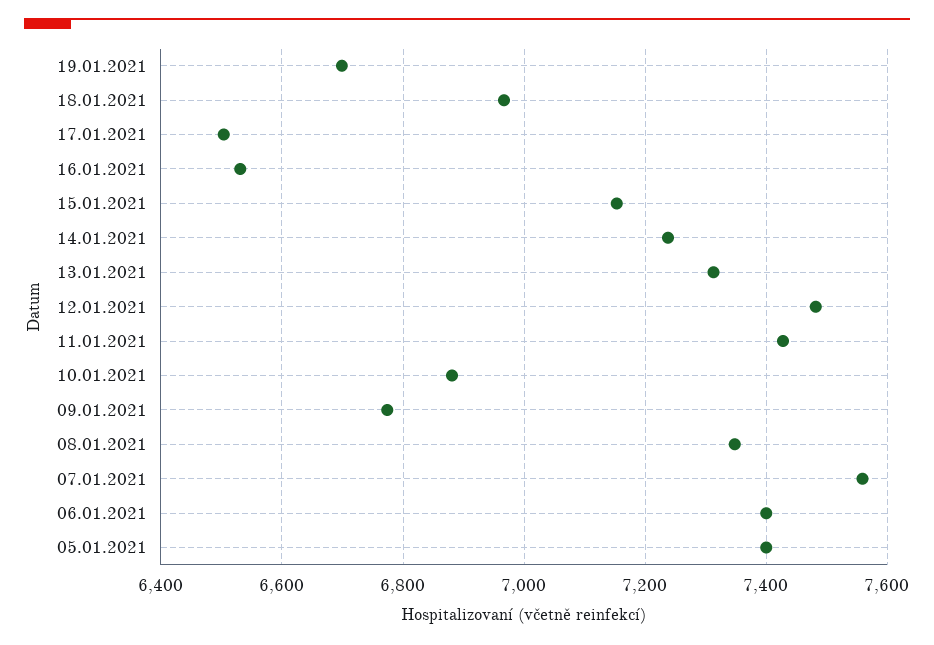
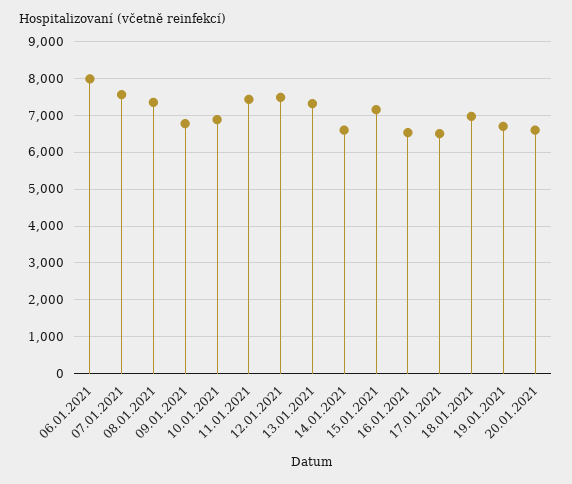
14.01.2021: 7240 -> 6600
06.01.2021: 7400 -> 8000
05.01.2021: 7400 -> none
20.01.2021: none -> 6600

